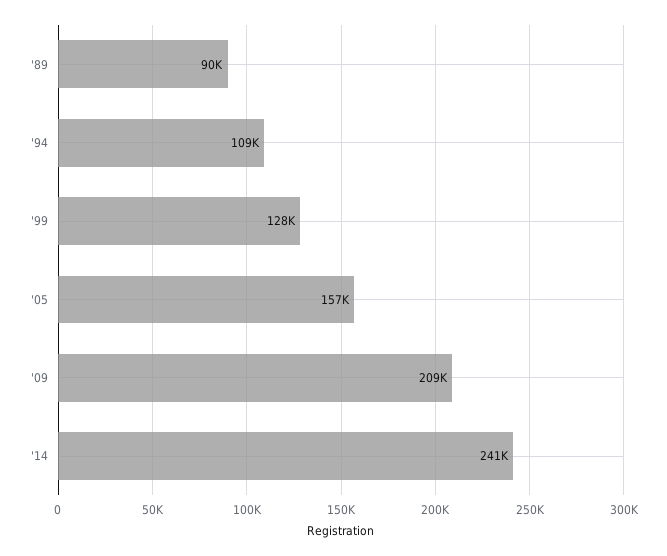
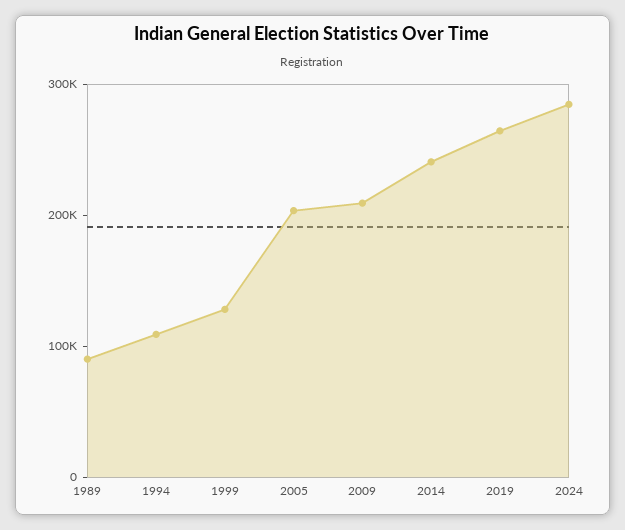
'05: 157000 -> 200000
2019: none -> 260000
2024: none -> 280000

